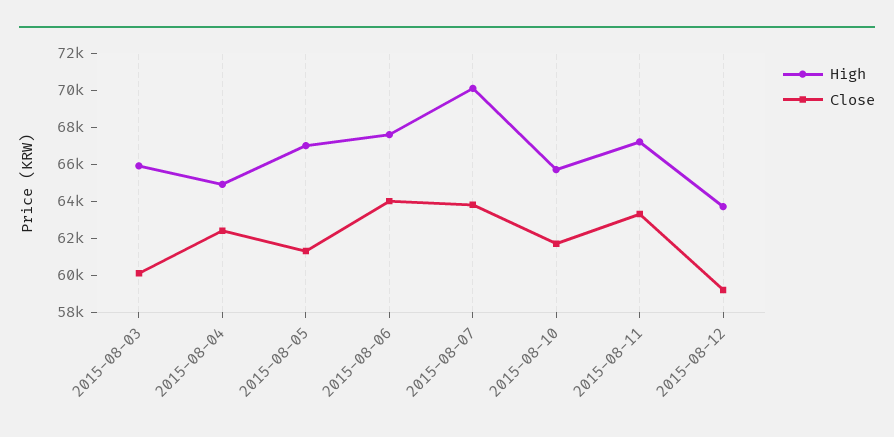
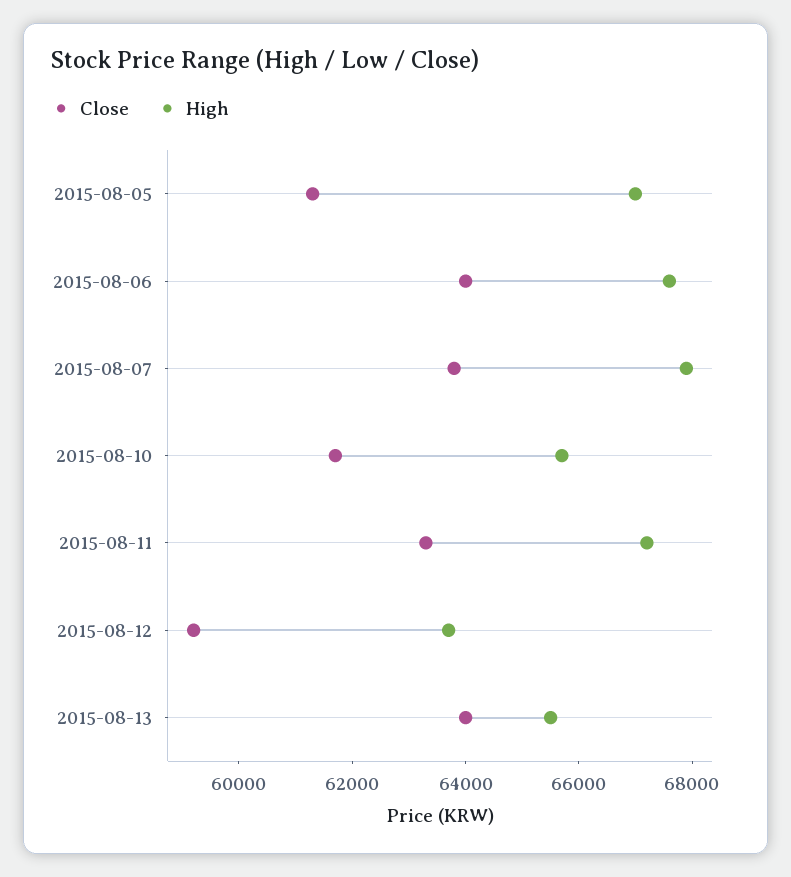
High, 2015-08-03: 66000 -> none
Close, 2015-08-03: 60000 -> none
High, 2015-08-04: 65000 -> none
Close, 2015-08-04: 62500 -> none
High, 2015-08-07: 70000 -> 68000
Close, 2015-08-13: none -> 64000
High, 2015-08-13: none -> 65500

